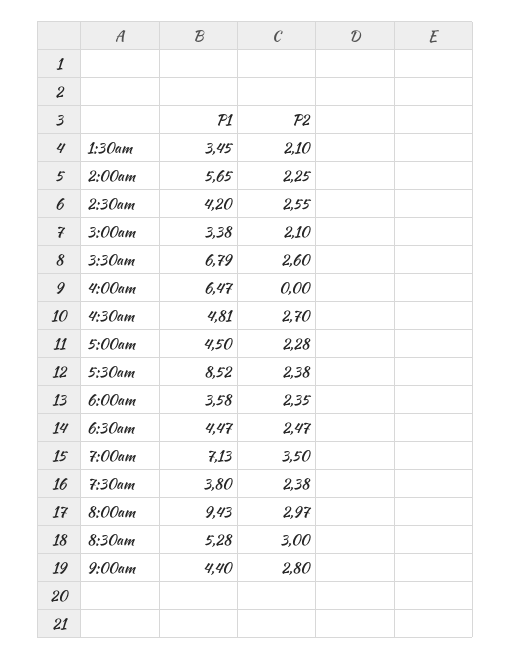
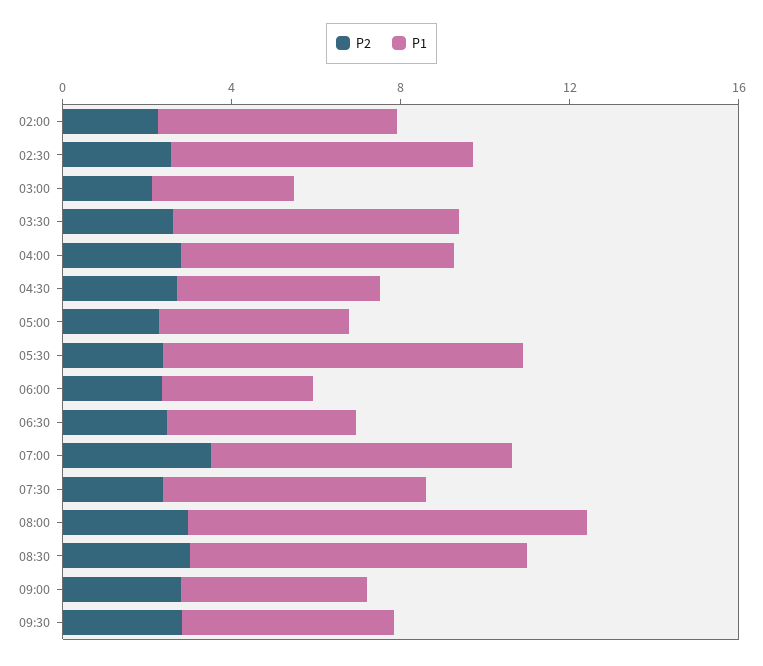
P1, 1:30am: 3.45 -> none
P2, 1:30am: 2.1 -> none
P1, 2:30am: 4.2 -> 7
P2, 4:00am: 0 -> 3
P1, 7:30am: 3.8 -> 6
P1, 8:30am: 5.28 -> 8
P2, 09:30: none -> 3
P1, 09:30: none -> 5

